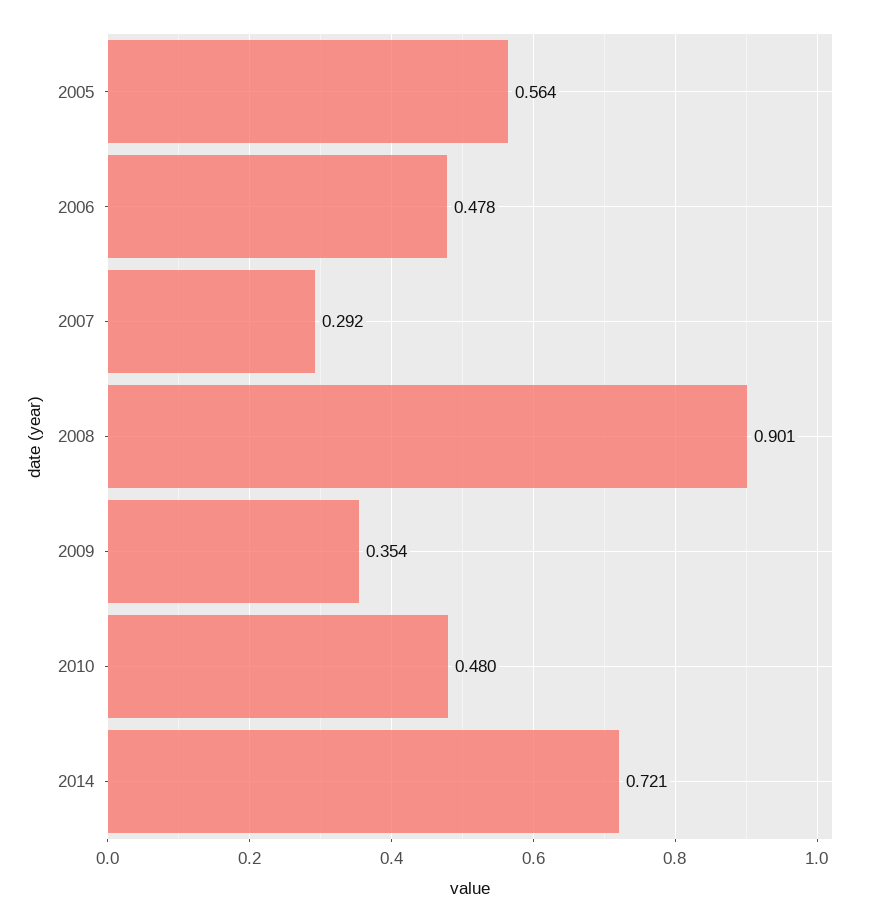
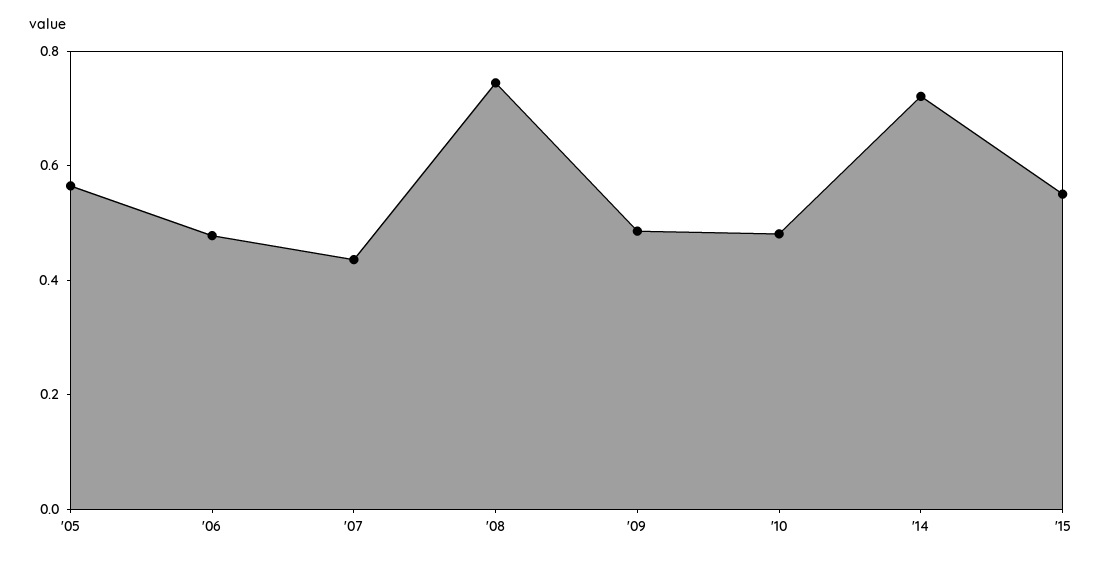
2007: 0.292 -> 0.45
2008: 0.901 -> 0.75
2009: 0.354 -> 0.5
'15: none -> 0.55

